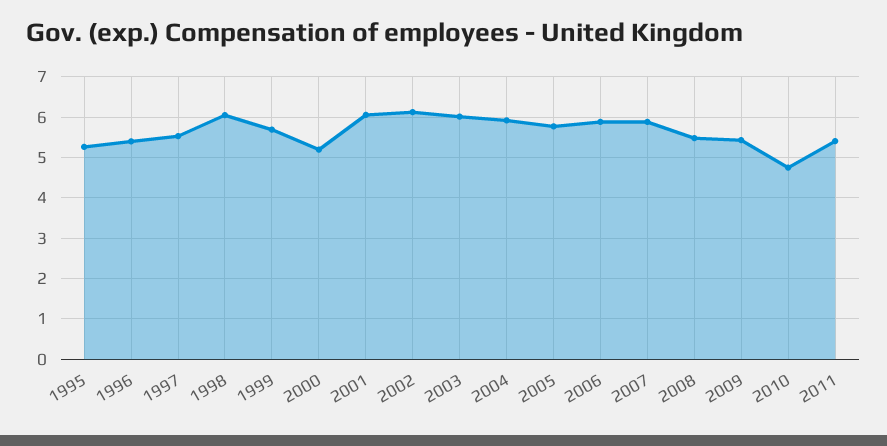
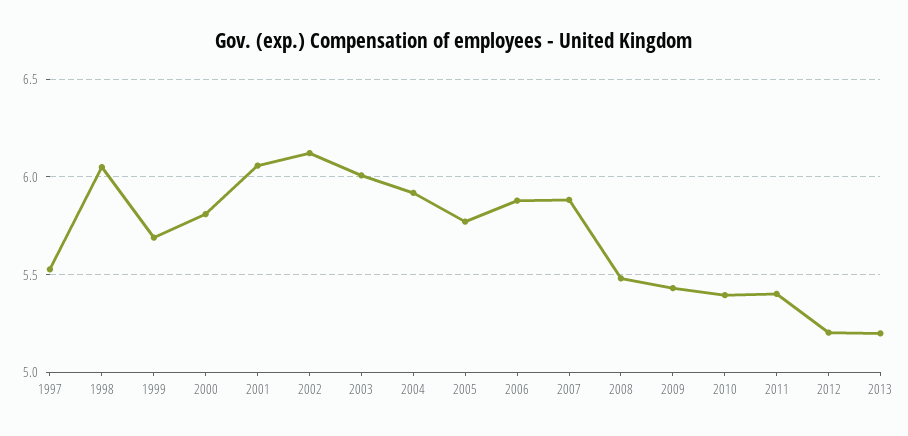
1995: 5.2 -> none
1996: 5.4 -> none
2000: 5.2 -> 5.8
2010: 4.8 -> 5.4
2012: none -> 5.2
2013: none -> 5.2

